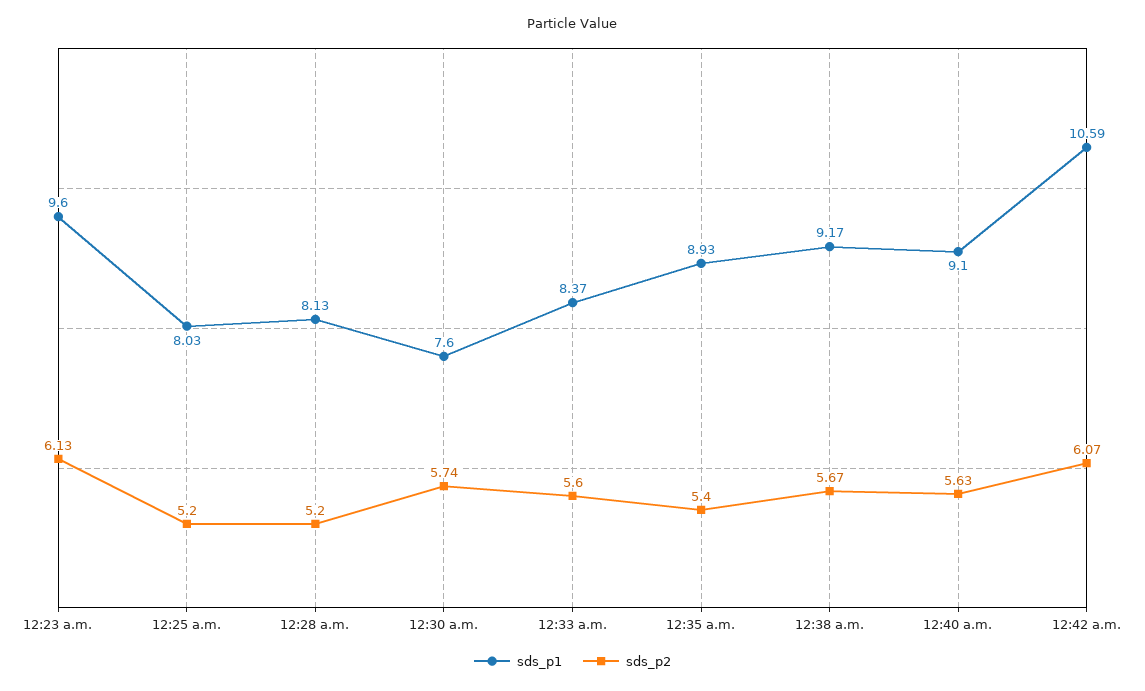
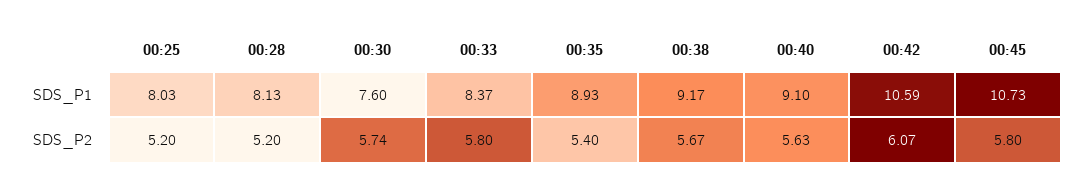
sds_p1, 12:23 a.m.: 9.6 -> none
sds_p2, 12:23 a.m.: 6.13 -> none
sds_p2, 12:33 a.m.: 5.6 -> 5.8
sds_p1, 00:45: none -> 10.73
sds_p2, 00:45: none -> 5.8

